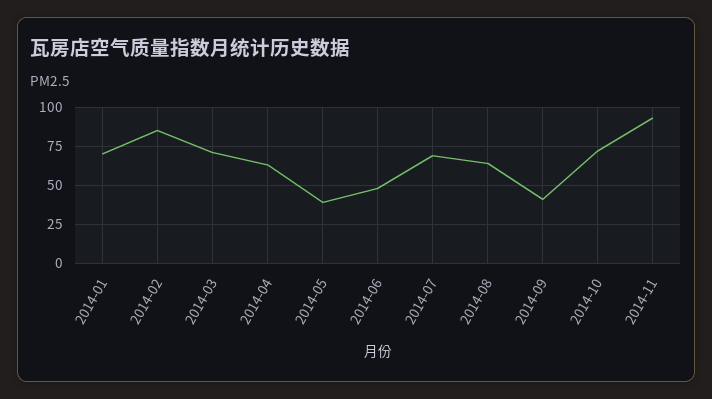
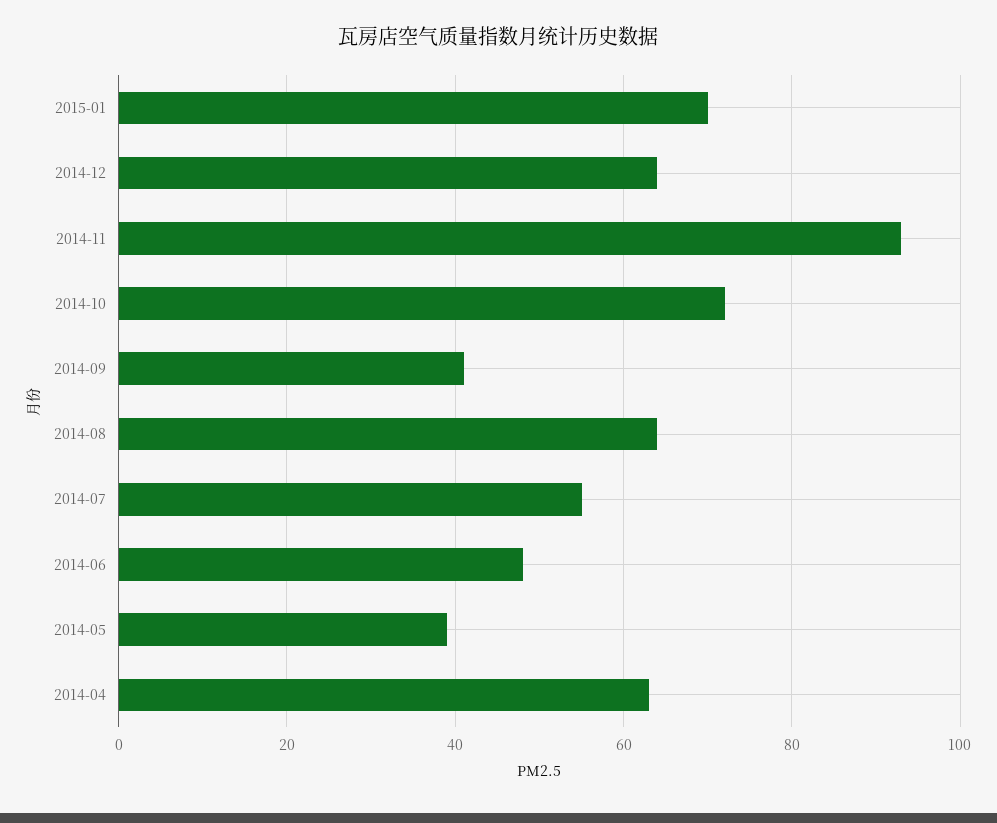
2014-01: 70 -> none
2014-02: 85 -> none
2014-03: 70 -> none
2014-07: 70 -> 55
2015-01: none -> 70
2014-12: none -> 65

